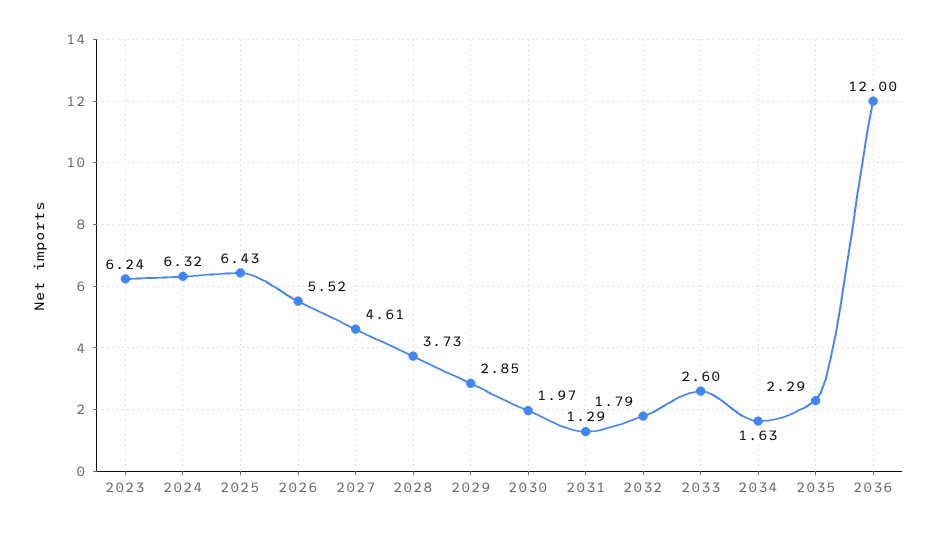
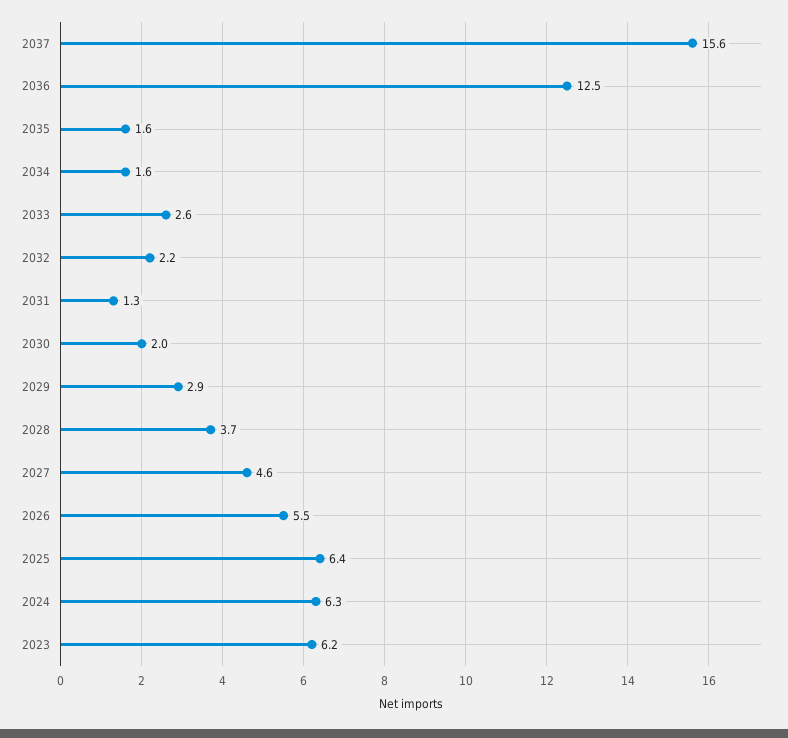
2032: 1.79 -> 2.2
2035: 2.29 -> 1.6
2036: 12 -> 12.5
2037: none -> 15.6

